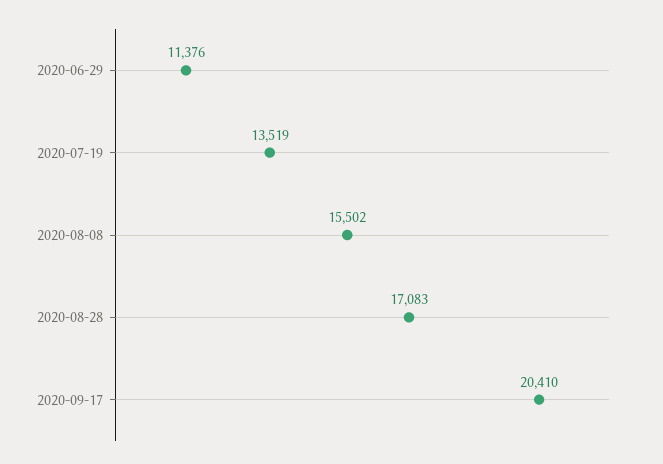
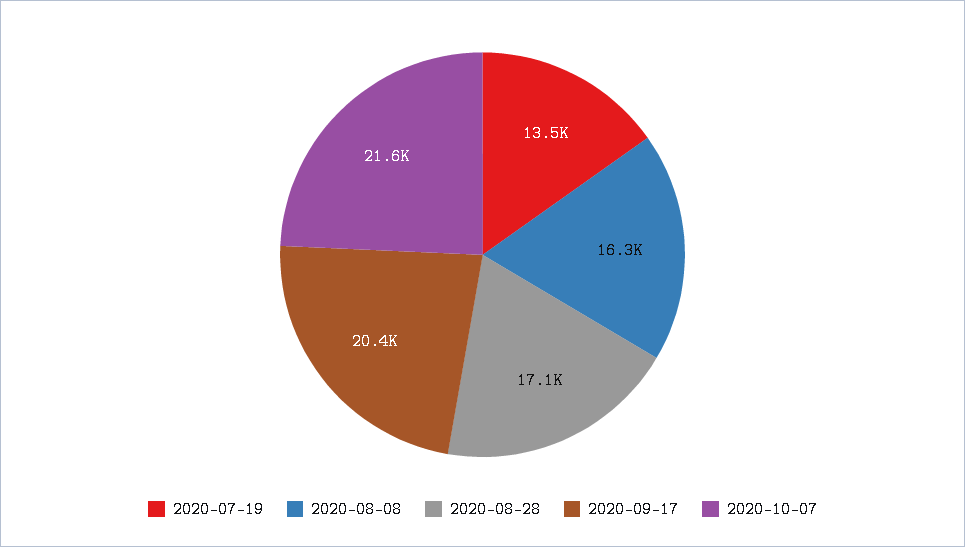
2020-06-29: 11376 -> none
2020-08-08: 15502 -> 16300
2020-10-07: none -> 21600

